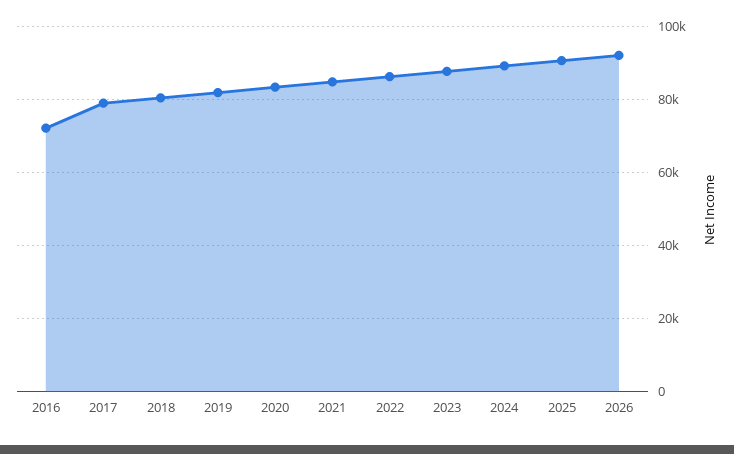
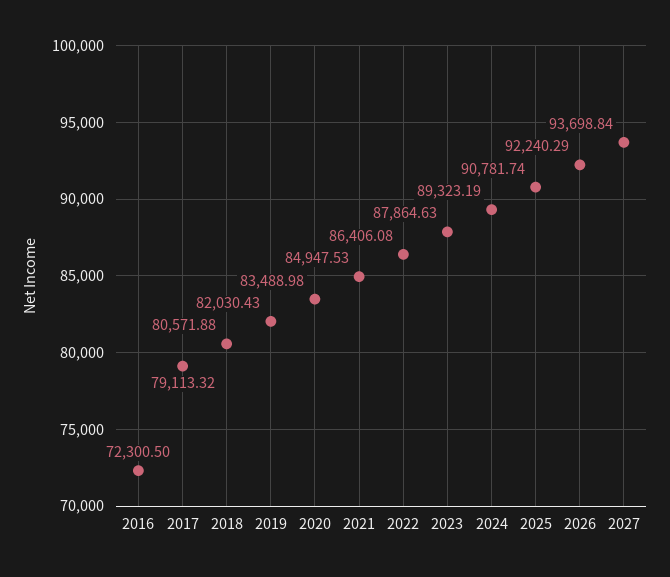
2027: none -> 93698.84

